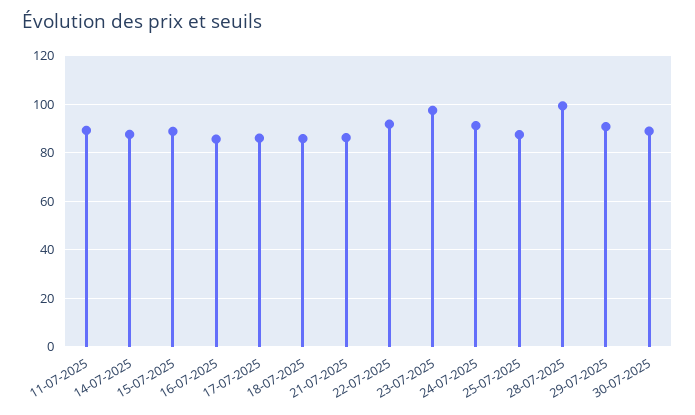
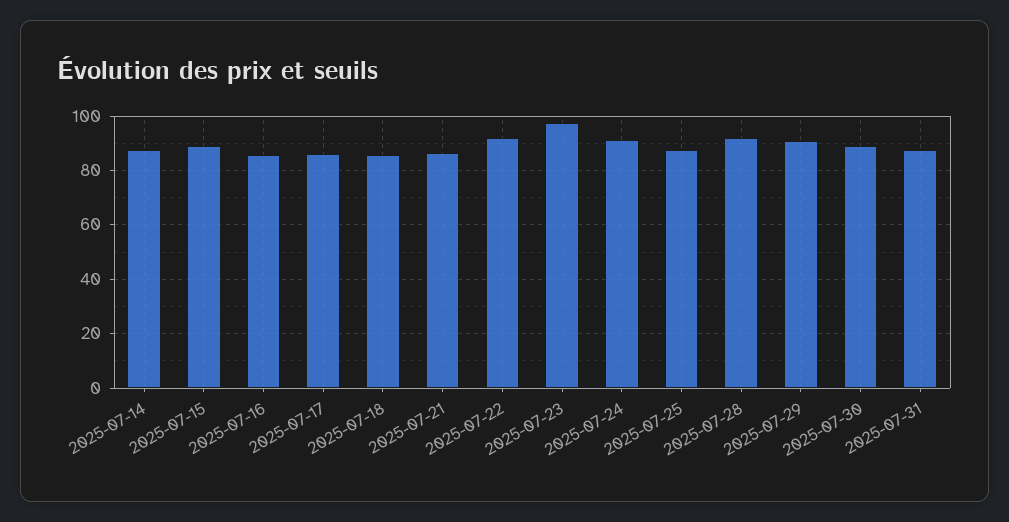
11-07-2025: 90 -> none
28-07-2025: 100 -> 92.5
2025-07-31: none -> 87.5

